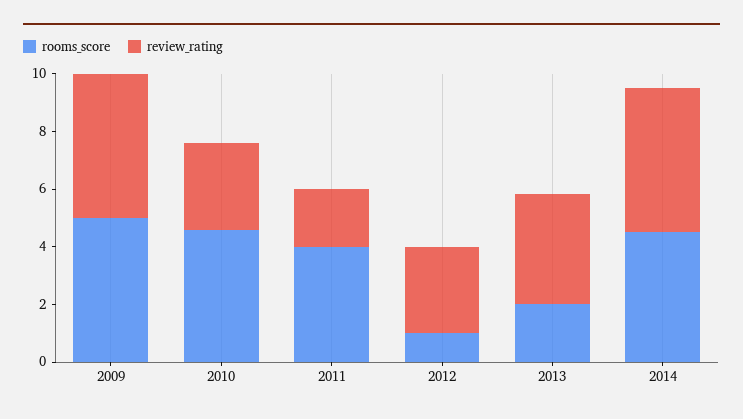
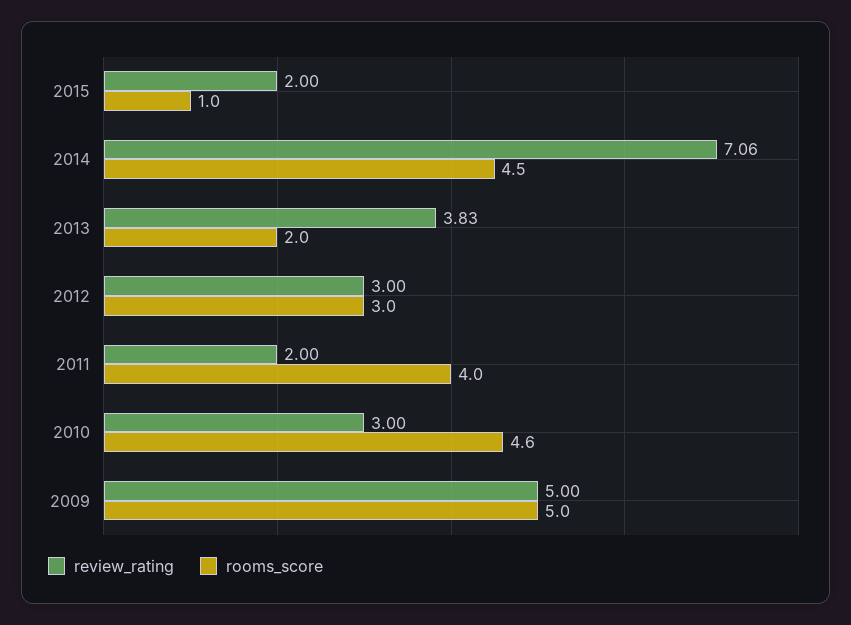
rooms_score, 2012: 1 -> 3
review_rating, 2014: 5 -> 7.06
review_rating, 2015: none -> 2
rooms_score, 2015: none -> 1

